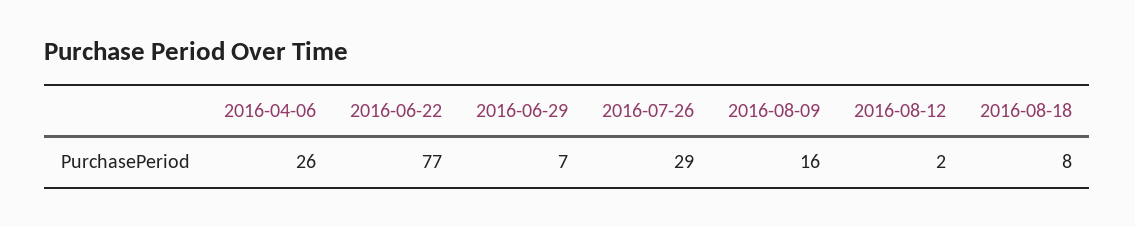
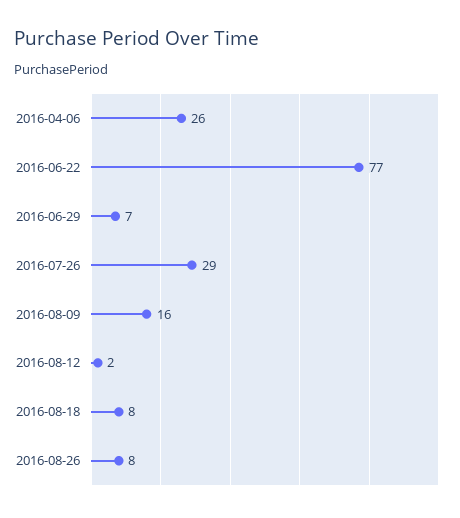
2016-08-26: none -> 8

